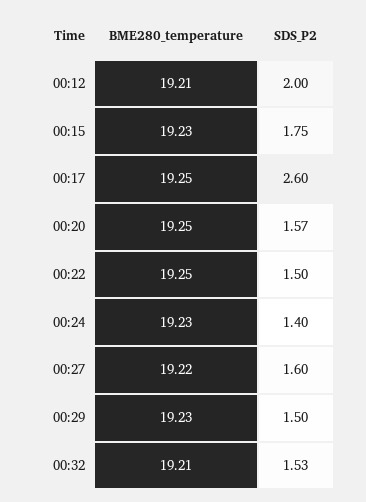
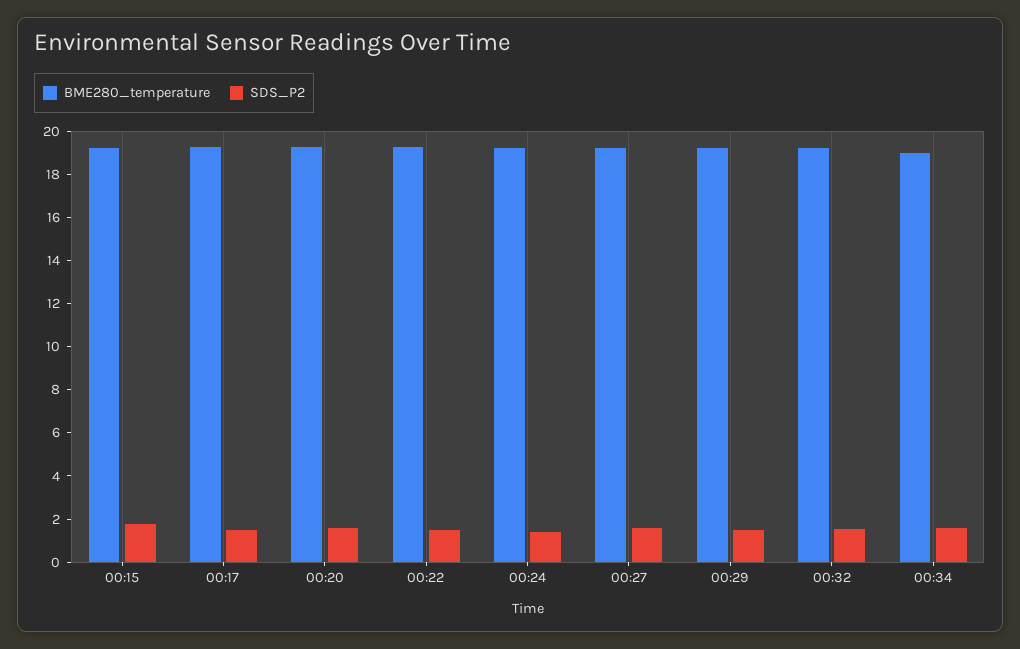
BME280_temperature, 00:12: 19.21 -> none
SDS_P2, 00:12: 2 -> none
SDS_P2, 00:17: 2.6 -> 1.5
BME280_temperature, 00:34: none -> 19
SDS_P2, 00:34: none -> 1.5

